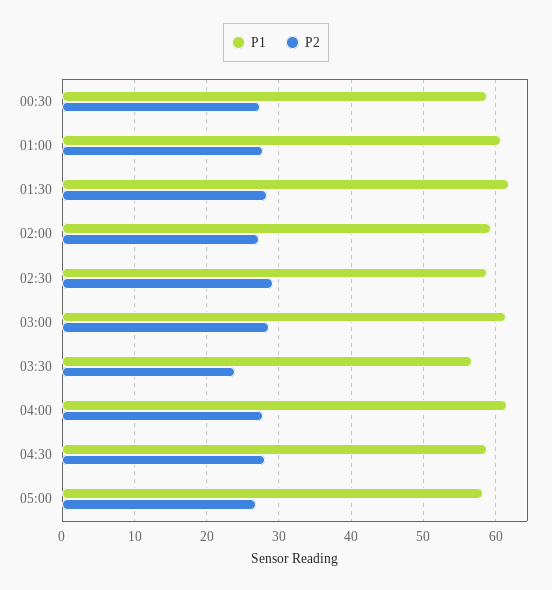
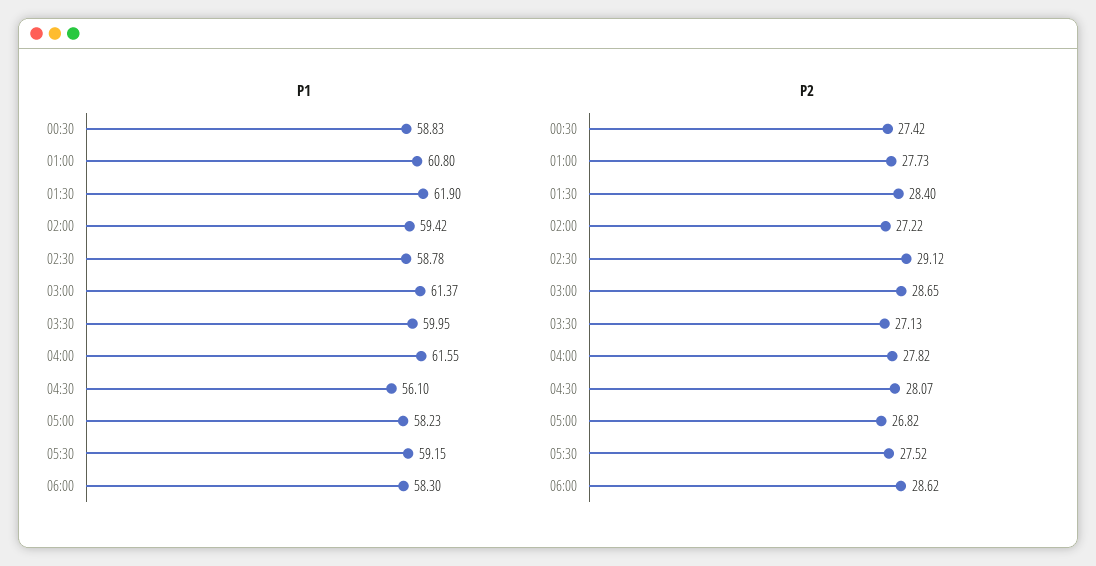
P1, 03:30: 57 -> 59.95
P2, 03:30: 24 -> 27.13
P1, 04:30: 59 -> 56.1
P1, 05:30: none -> 59.15
P1, 06:00: none -> 58.3
P2, 05:30: none -> 27.52
P2, 06:00: none -> 28.62

